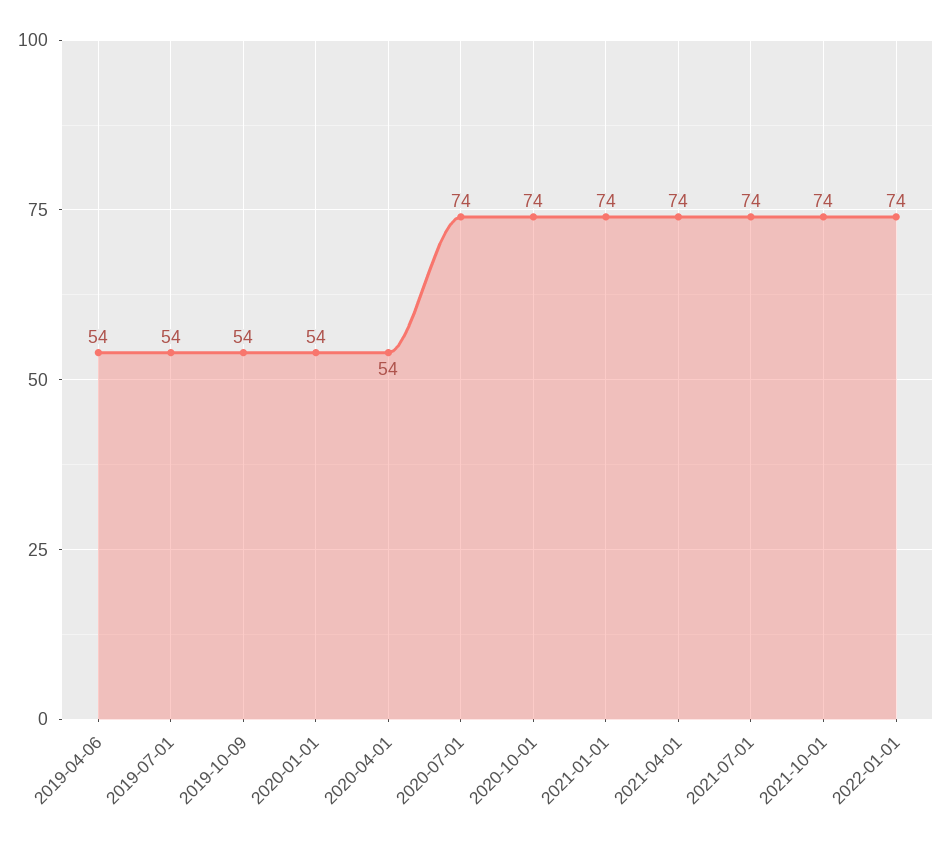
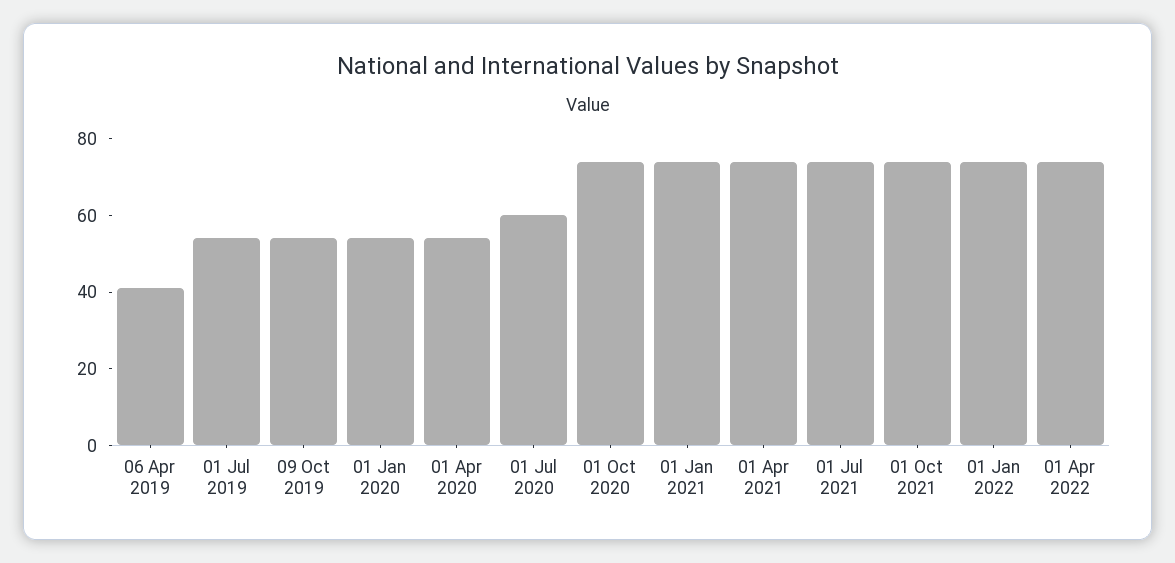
2019-04-06: 54 -> 40
2020-07-01: 74 -> 60
01 Apr 2022: none -> 75

